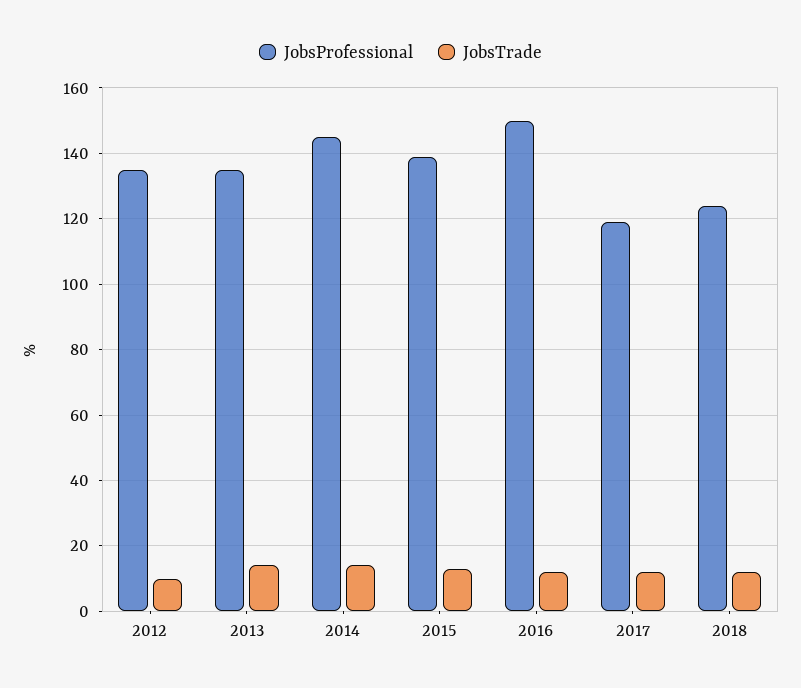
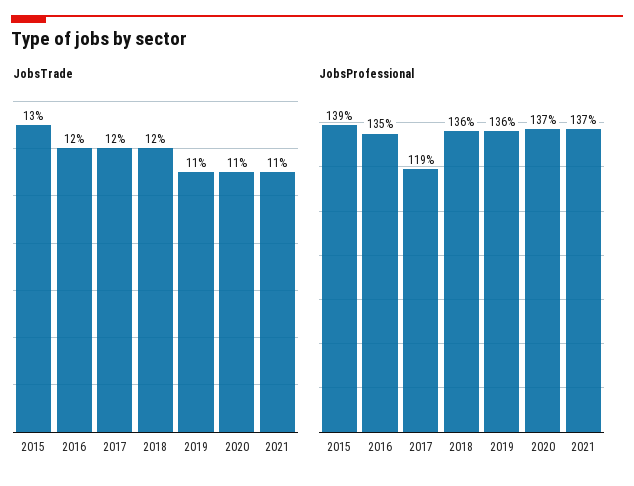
JobsProfessional, 2012: 135 -> none
JobsTrade, 2012: 10 -> none
JobsProfessional, 2013: 135 -> none
JobsTrade, 2013: 15 -> none
JobsProfessional, 2014: 145 -> none
JobsTrade, 2014: 15 -> none
JobsProfessional, 2016: 150 -> 135
JobsProfessional, 2018: 125 -> 136
JobsTrade, 2019: none -> 11
JobsTrade, 2020: none -> 11
JobsTrade, 2021: none -> 11
JobsProfessional, 2019: none -> 136
JobsProfessional, 2020: none -> 137
JobsProfessional, 2021: none -> 137

